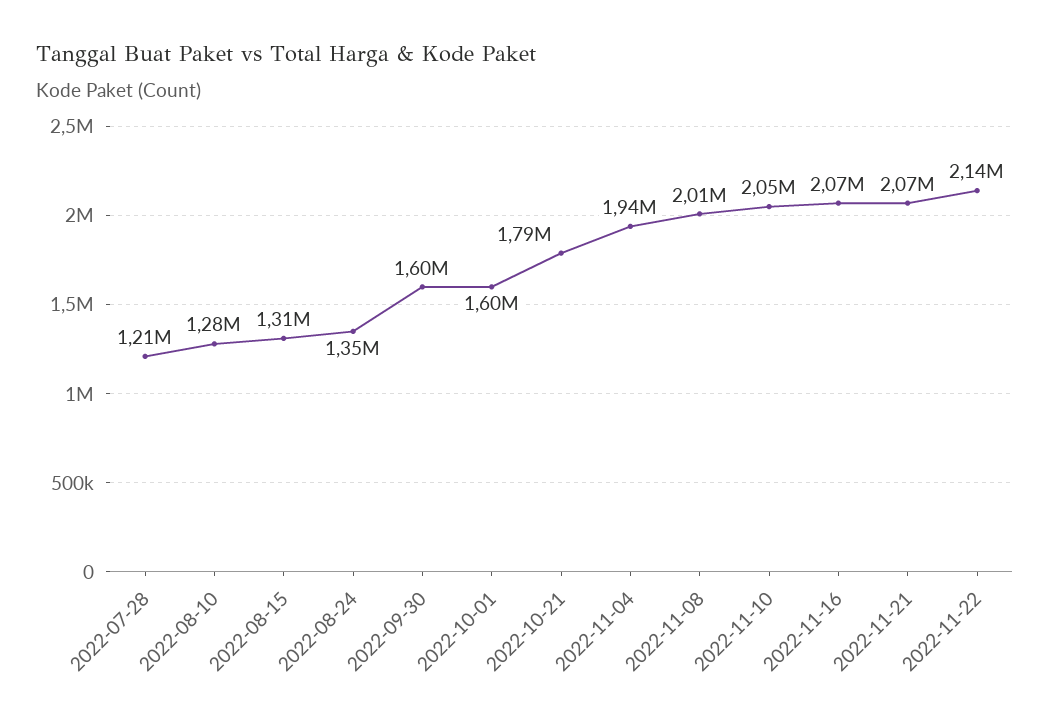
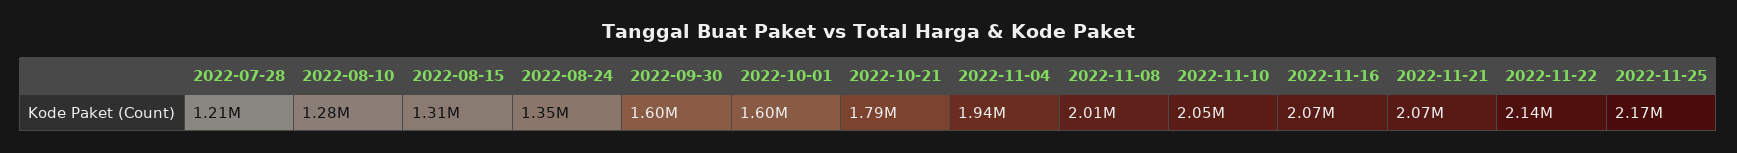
2022-11-25: none -> 2170000

